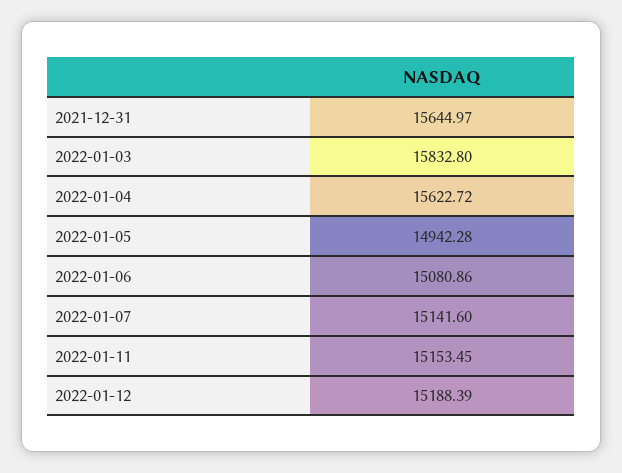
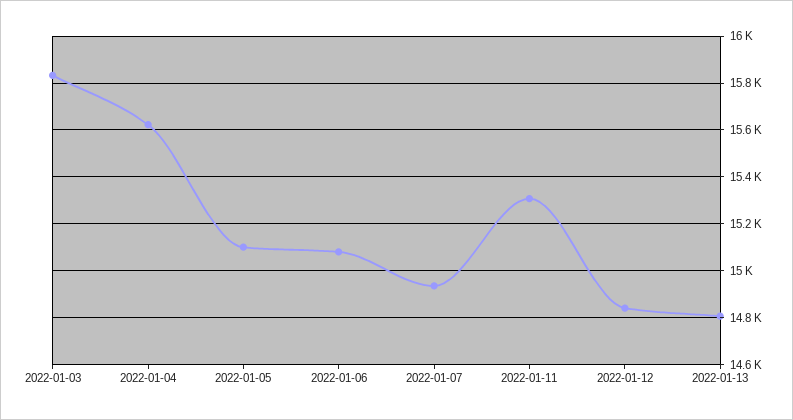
2021-12-31: 15644.97 -> none
2022-01-05: 14942.28 -> 15100
2022-01-07: 15141.6 -> 14950
2022-01-11: 15153.45 -> 15300
2022-01-12: 15188.39 -> 14850
2022-01-13: none -> 14800

